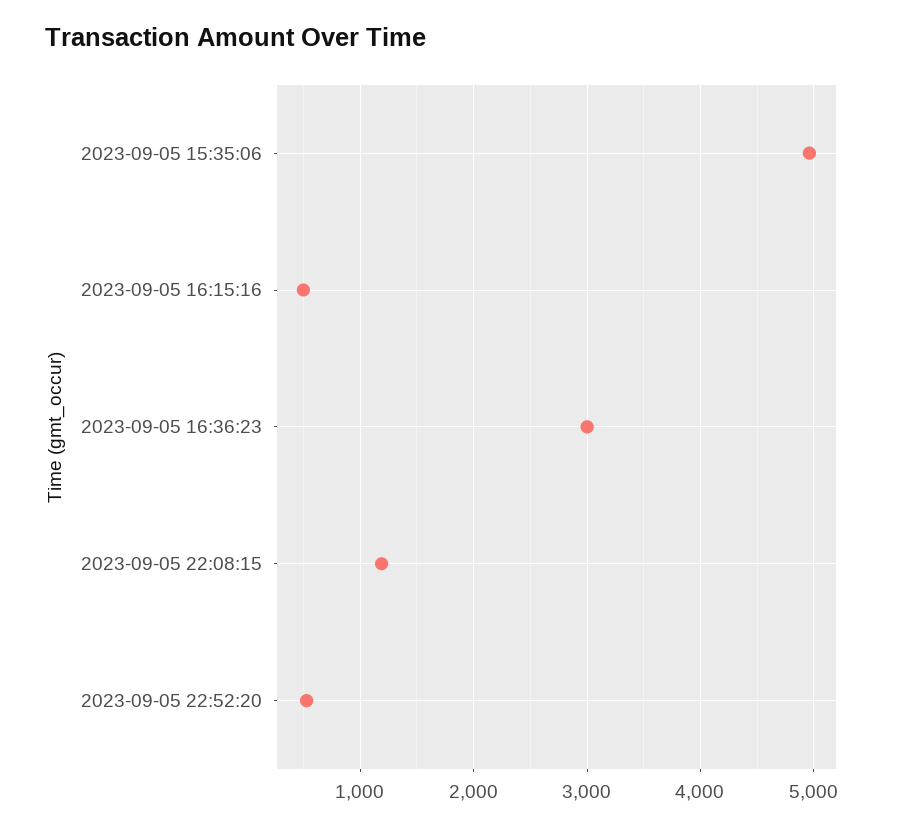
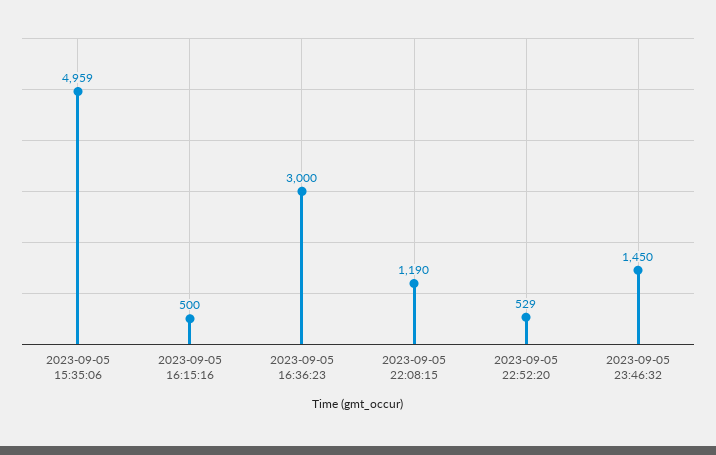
2023-09-05 23:46:32: none -> 1450

